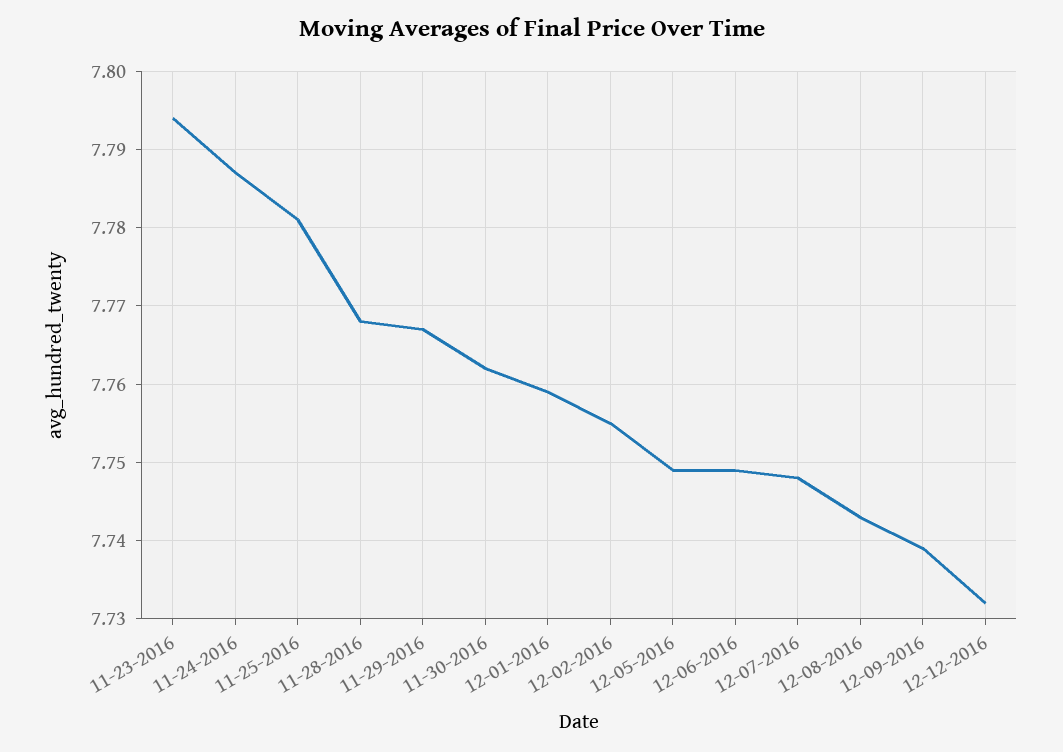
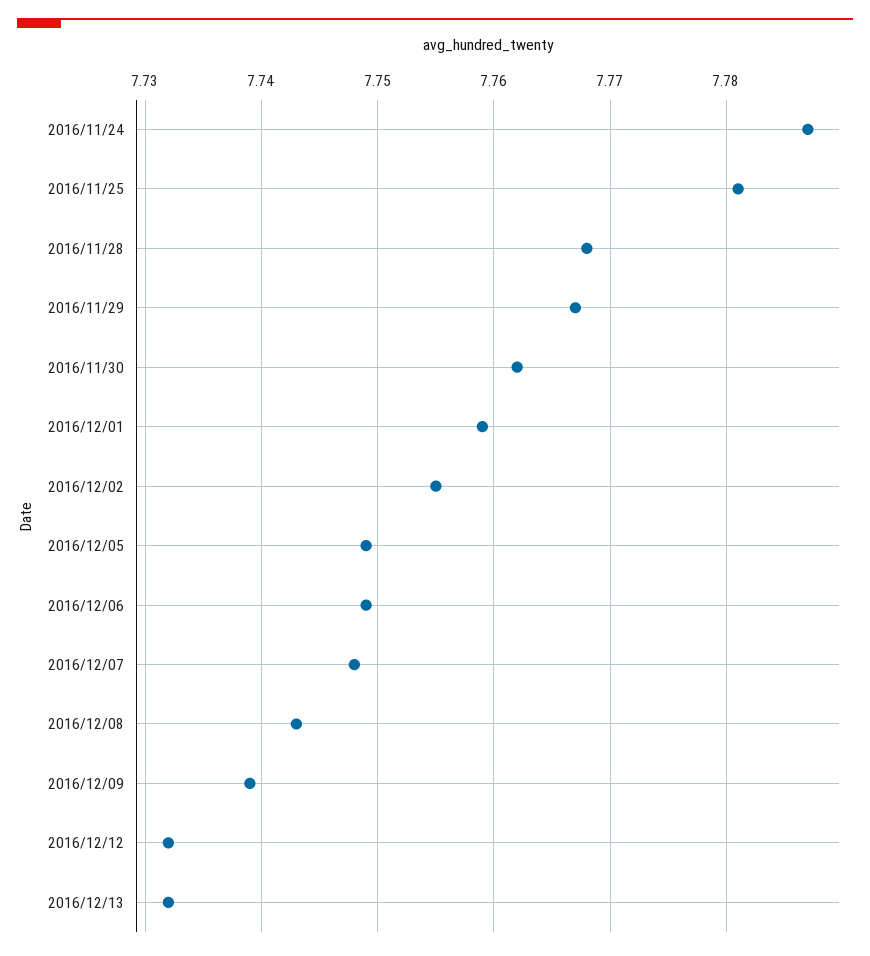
11-23-2016: 7.794 -> none
2016/12/13: none -> 7.732

